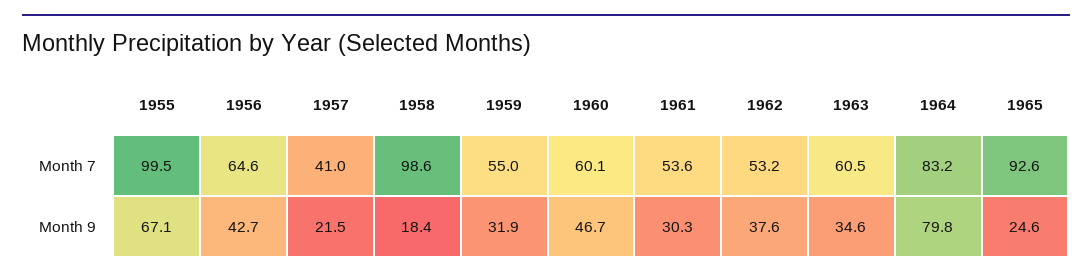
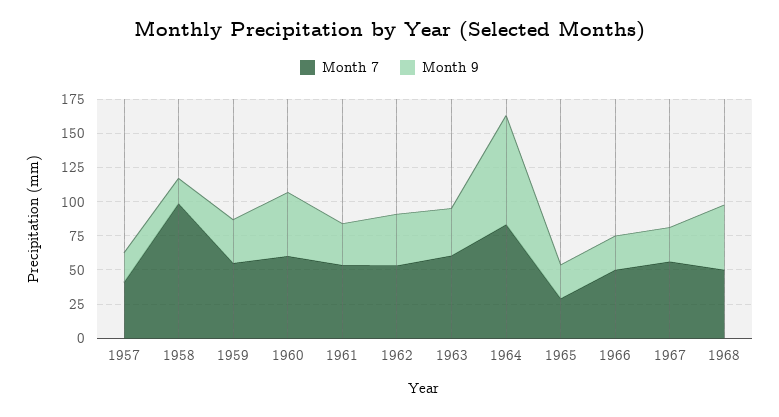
Month 7, 1955: 99.5 -> none
Month 7, 1956: 64.6 -> none
Month 7, 1965: 92.6 -> 25
Month 9, 1955: 67.1 -> none
Month 9, 1956: 42.7 -> none
Month 7, 1966: none -> 50
Month 9, 1966: none -> 25
Month 7, 1967: none -> 50
Month 9, 1967: none -> 25
Month 7, 1968: none -> 50
Month 9, 1968: none -> 50

